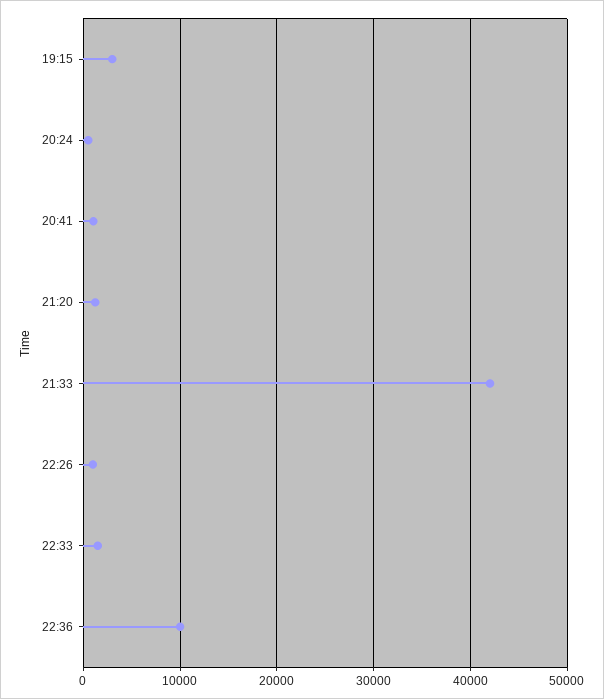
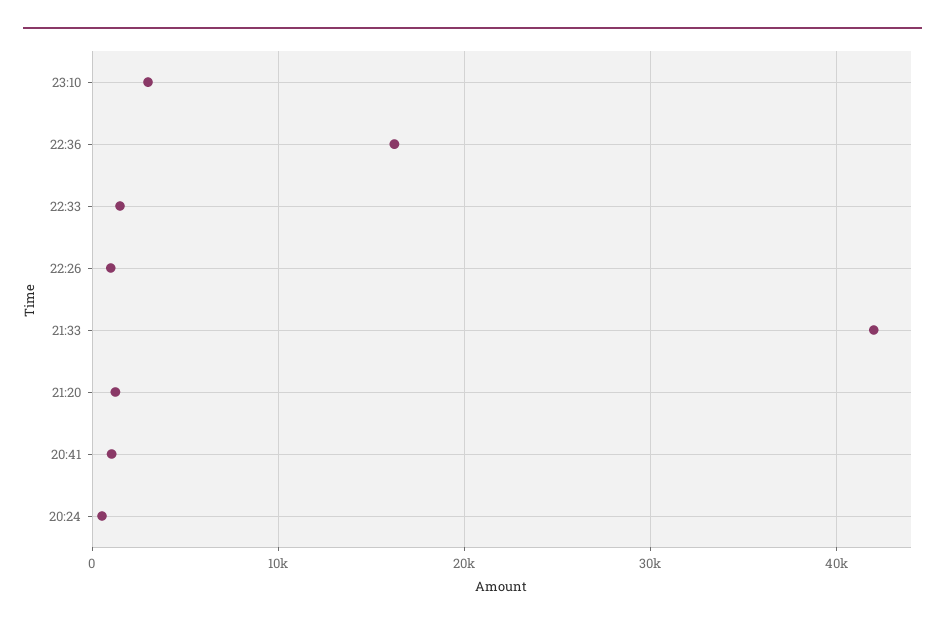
19:15: 3000 -> none
22:36: 10000 -> 16000
23:10: none -> 3000

